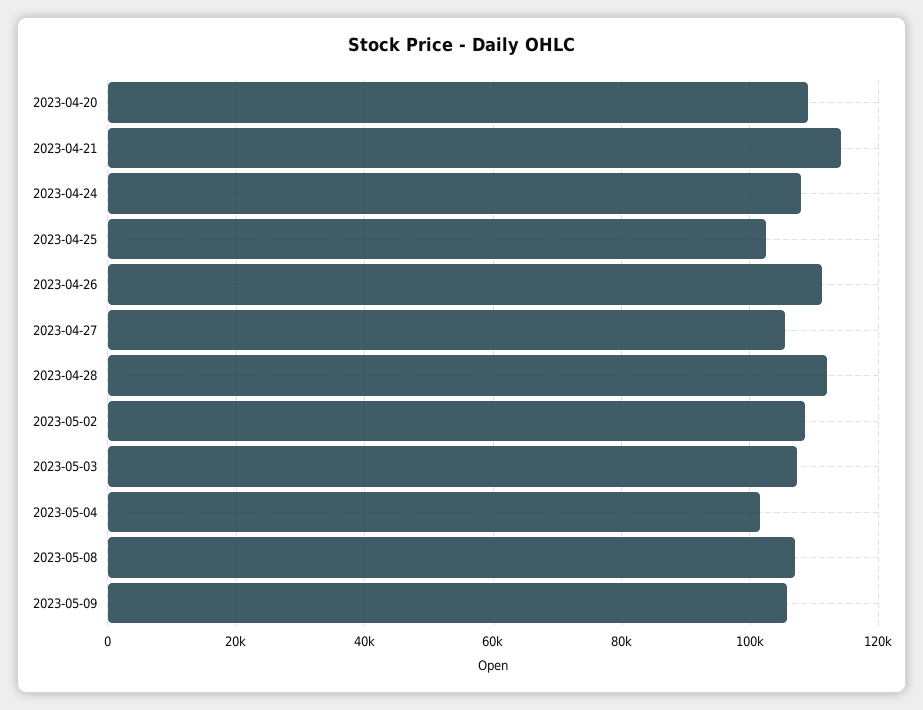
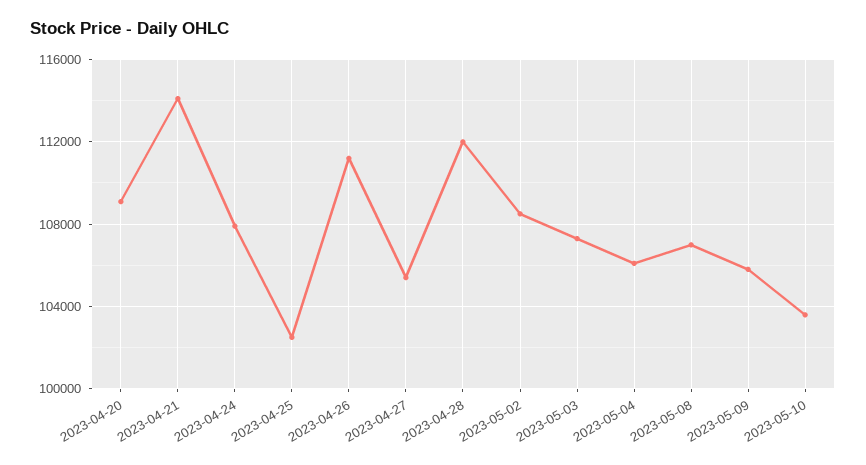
2023-05-04: 102000 -> 106000
2023-05-10: none -> 103500

